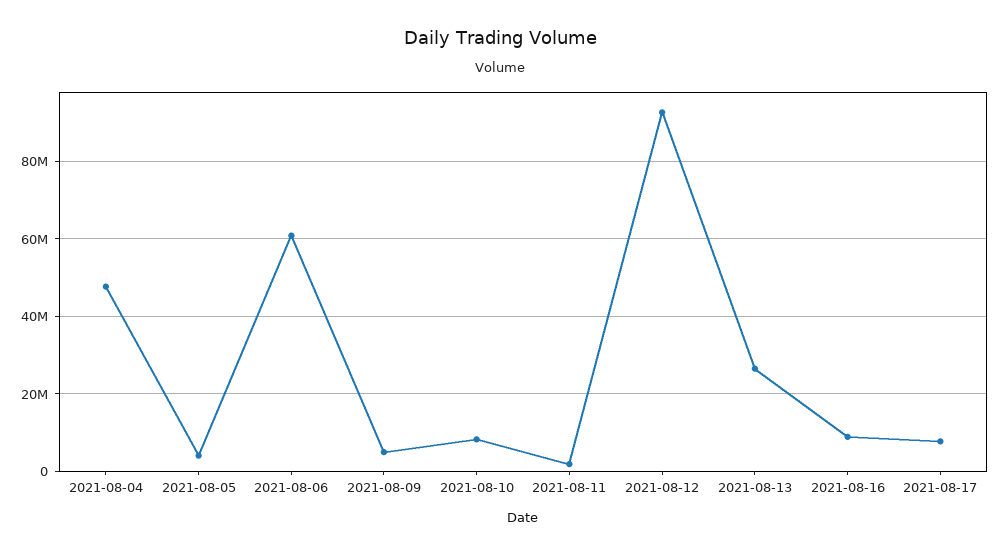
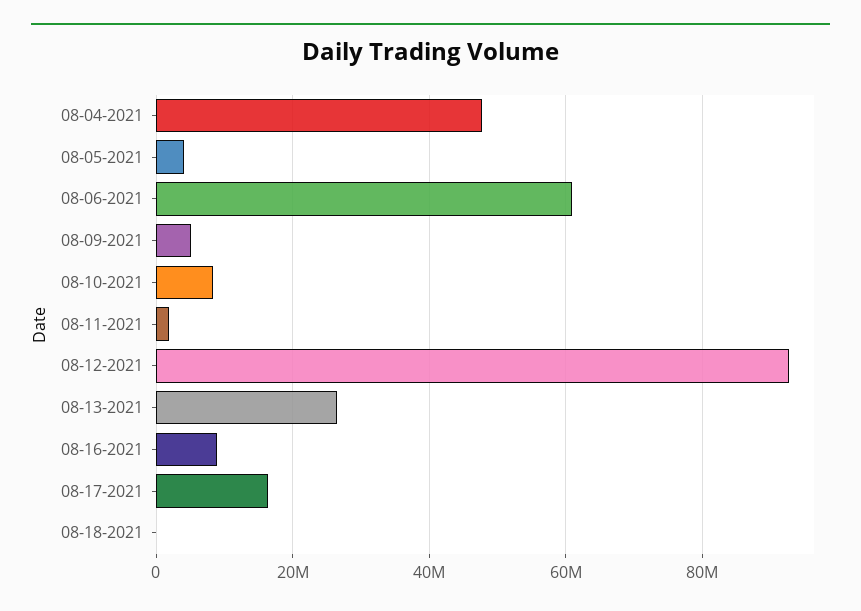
2021-08-17: 8000000 -> 16000000
08-18-2021: none -> 0

